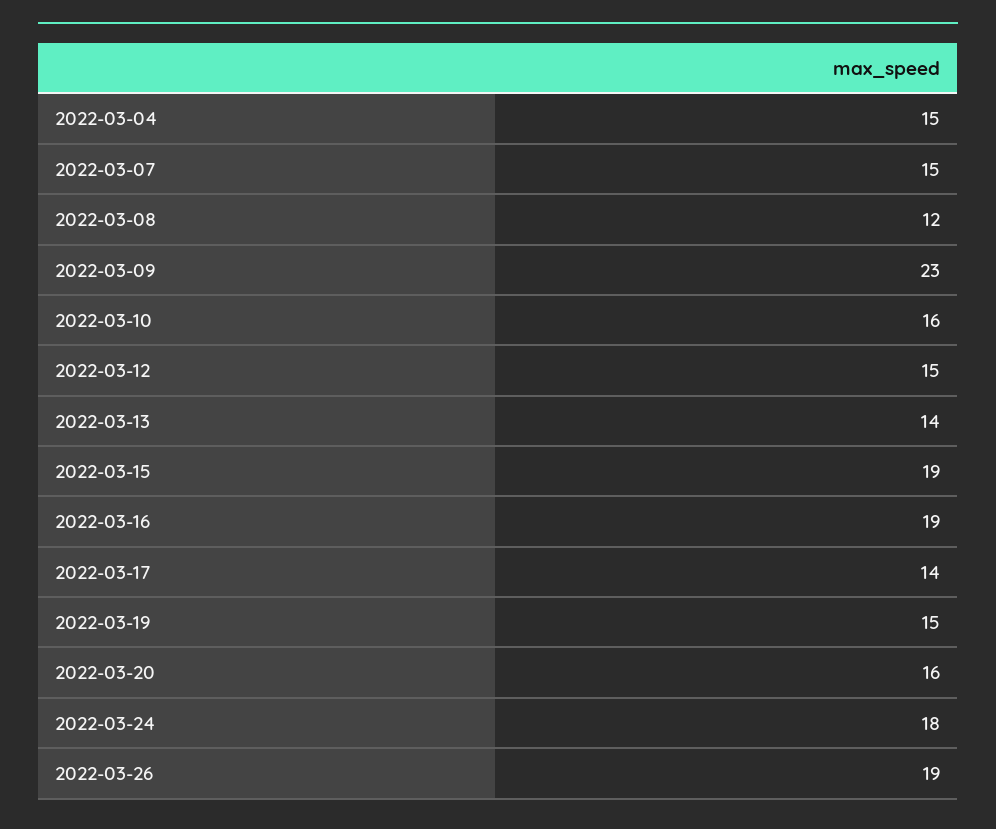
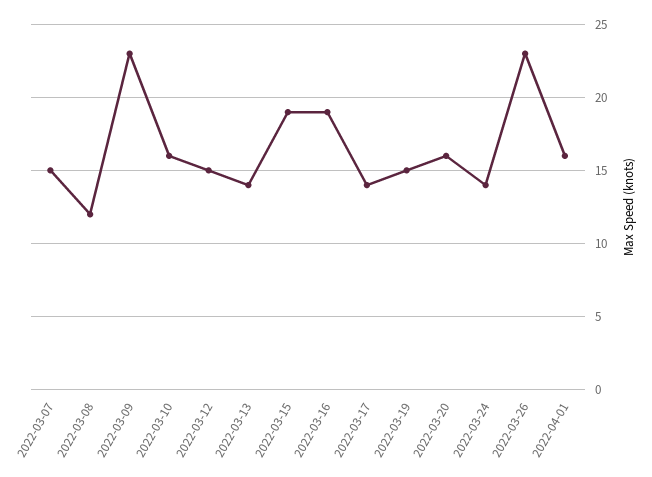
2022-03-04: 15 -> none
2022-03-24: 18 -> 14
2022-03-26: 19 -> 23
2022-04-01: none -> 16

